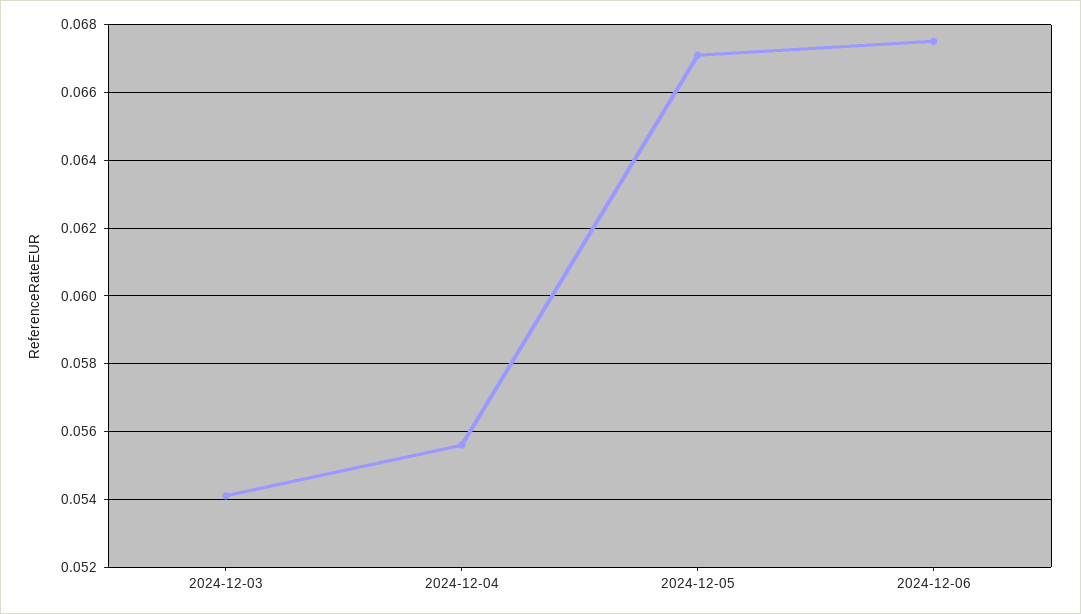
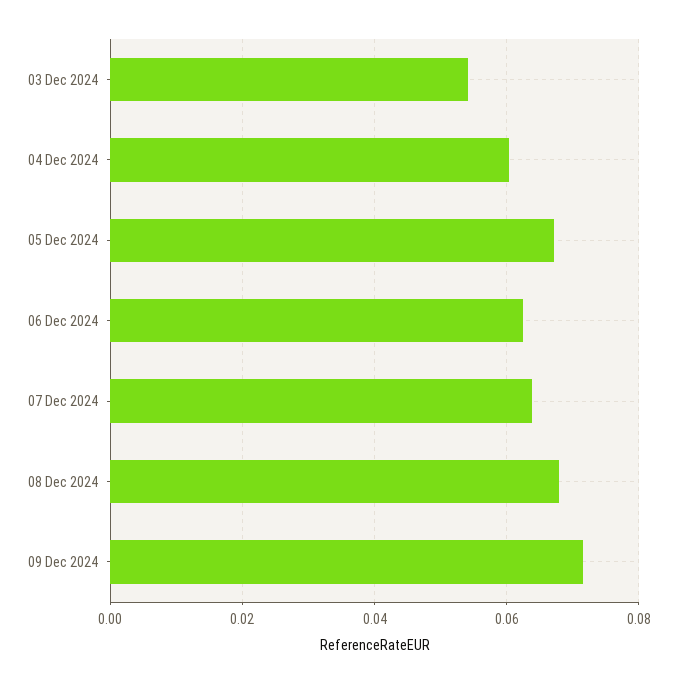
2024-12-04: 0.0555 -> 0.06
2024-12-06: 0.0675 -> 0.062
07 Dec 2024: none -> 0.064
08 Dec 2024: none -> 0.068
09 Dec 2024: none -> 0.072

